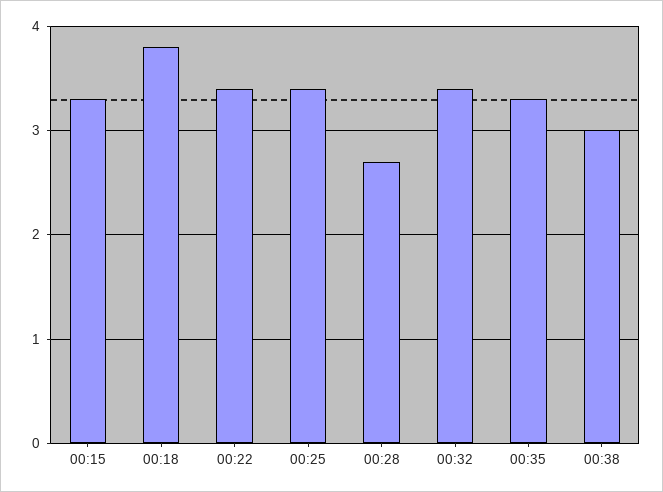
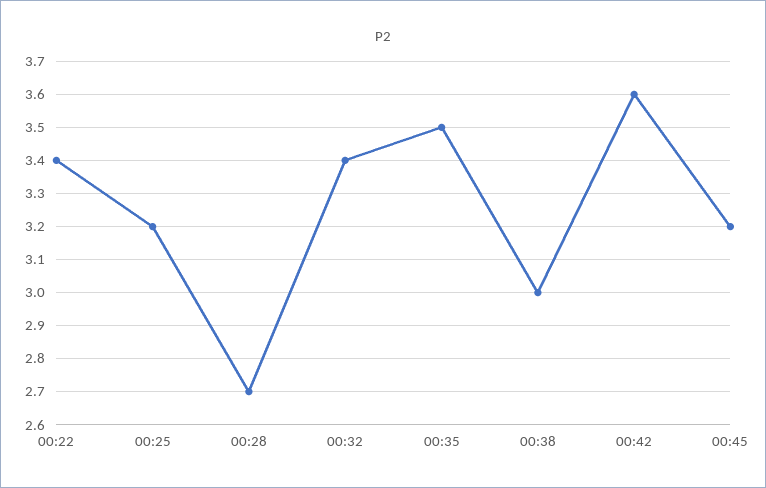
00:15: 3.3 -> none
00:18: 3.8 -> none
00:25: 3.4 -> 3.2
00:35: 3.3 -> 3.5
00:42: none -> 3.6
00:45: none -> 3.2

